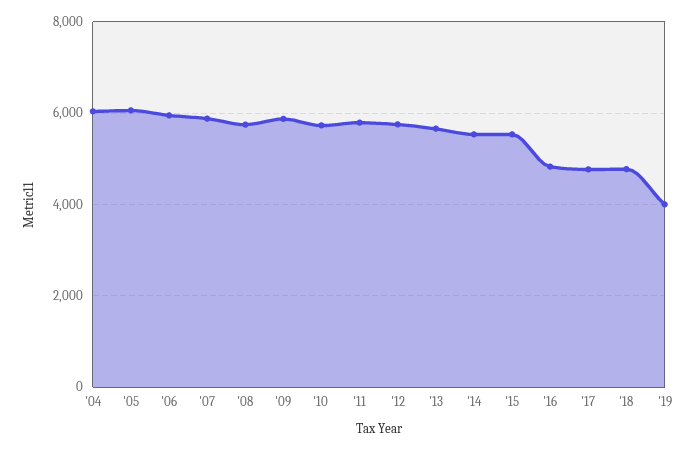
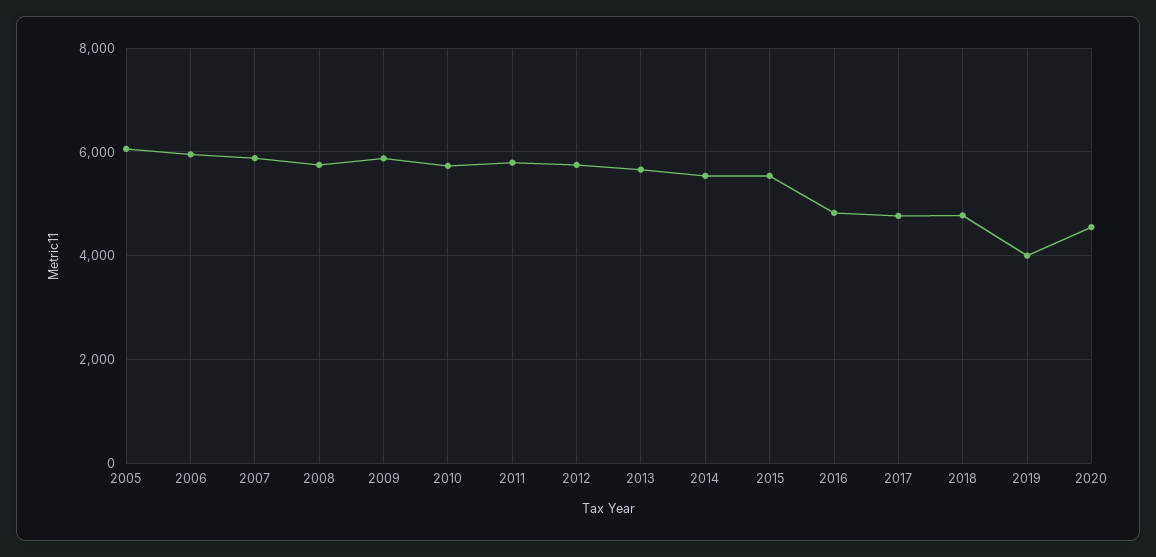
'04: 6000 -> none
2020: none -> 4600

